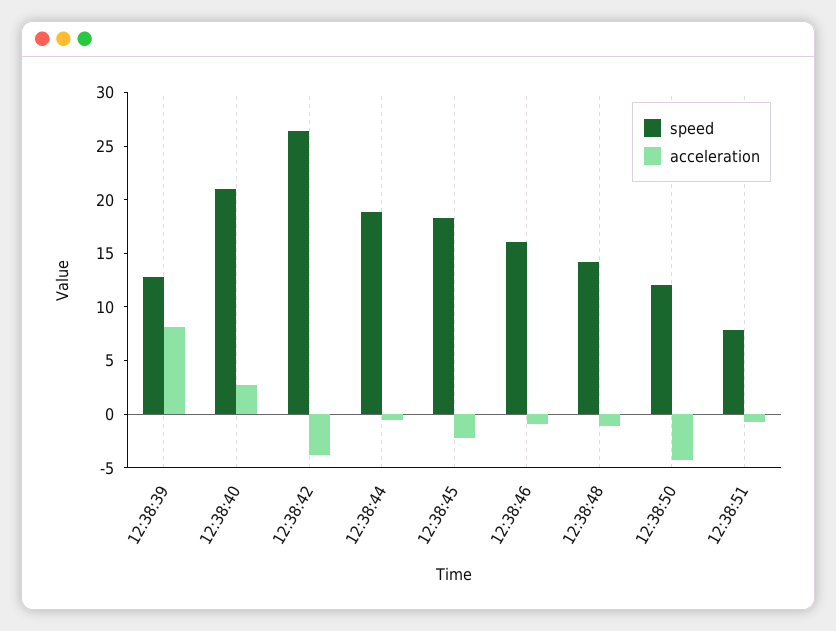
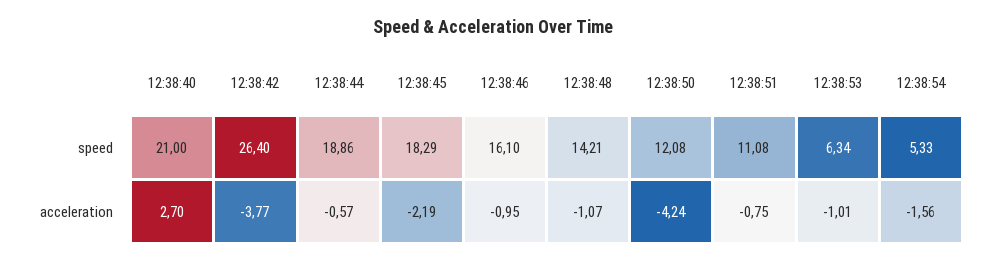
speed, 12:38:39: 13 -> none
acceleration, 12:38:39: 8 -> none
speed, 12:38:51: 8 -> 11.08
speed, 12:38:53: none -> 6.34
speed, 12:38:54: none -> 5.33
acceleration, 12:38:53: none -> -1.01
acceleration, 12:38:54: none -> -1.56

